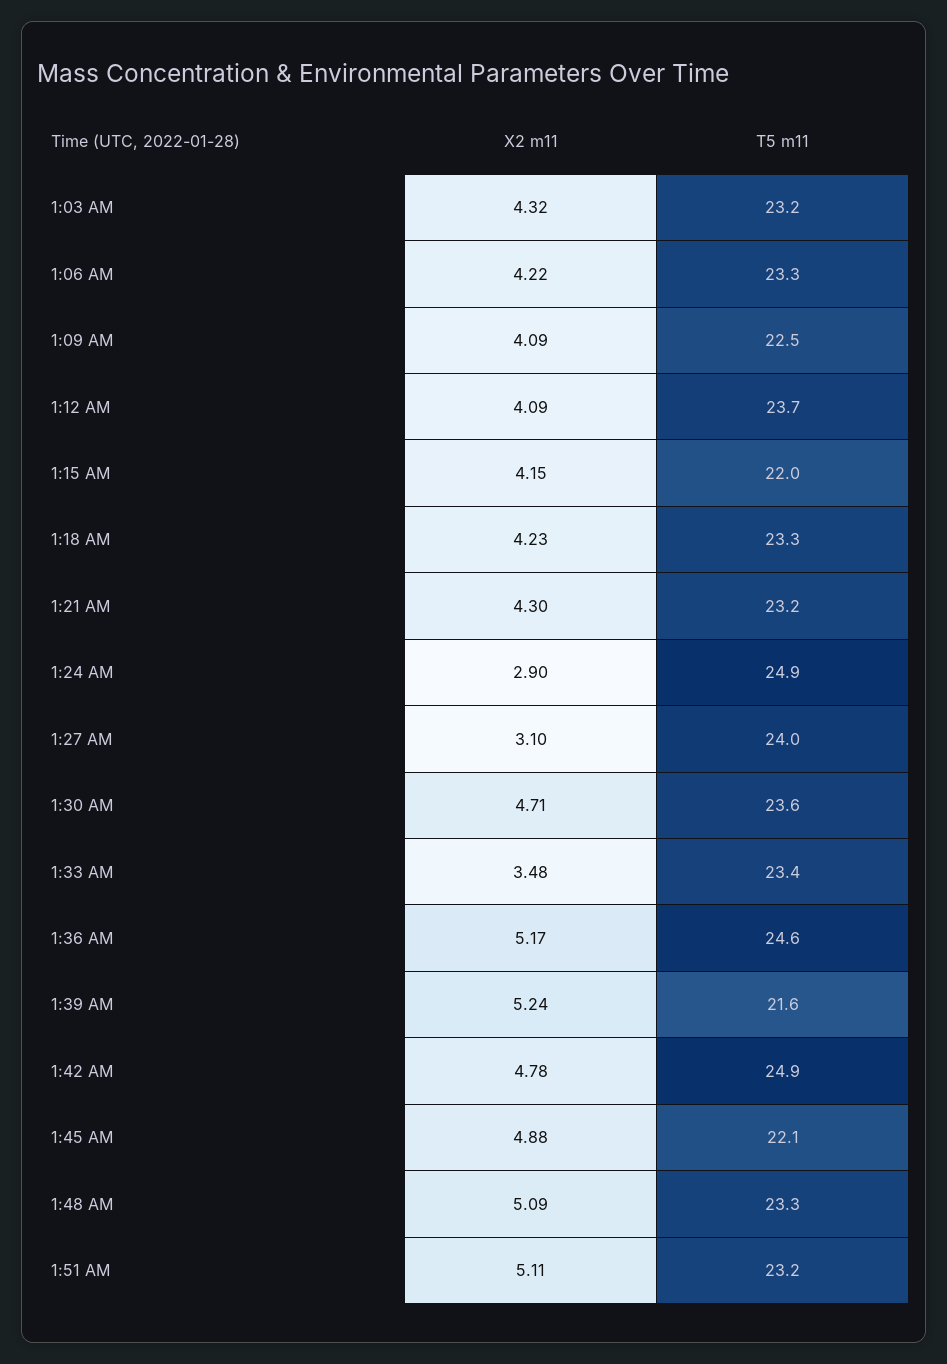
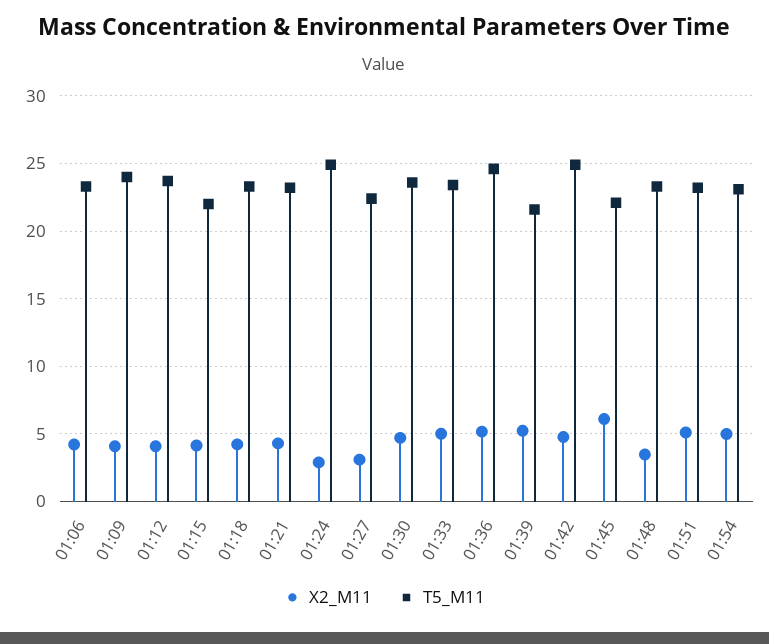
X2 m11, 1:03 AM: 4.32 -> none
T5 m11, 1:03 AM: 23.2 -> none
T5 m11, 1:09 AM: 22.5 -> 24
T5 m11, 1:27 AM: 24 -> 22.5
X2 m11, 1:33 AM: 3.48 -> 5
X2 m11, 1:45 AM: 4.88 -> 6
X2 m11, 1:48 AM: 5.09 -> 3.5
X2 m11, 01:54: none -> 5
T5 m11, 01:54: none -> 23

